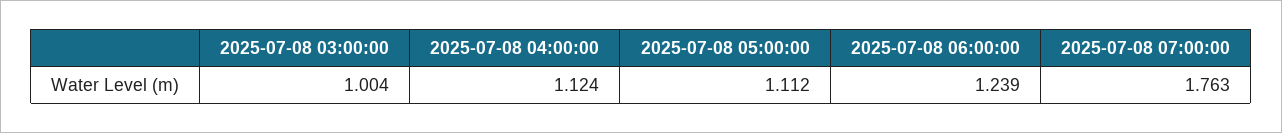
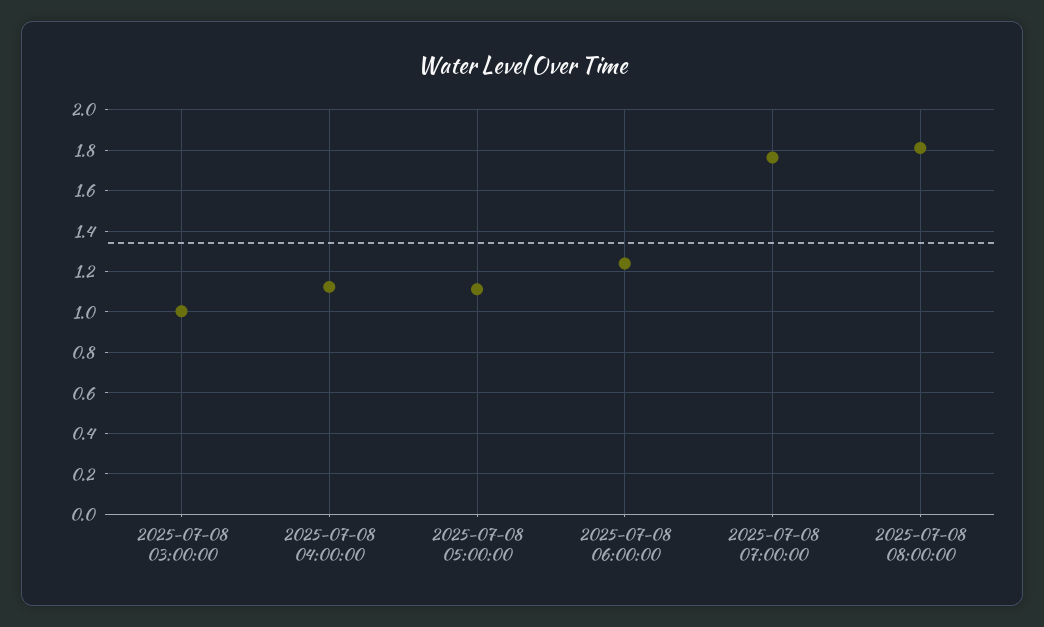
2025-07-08 08:00:00: none -> 1.8

